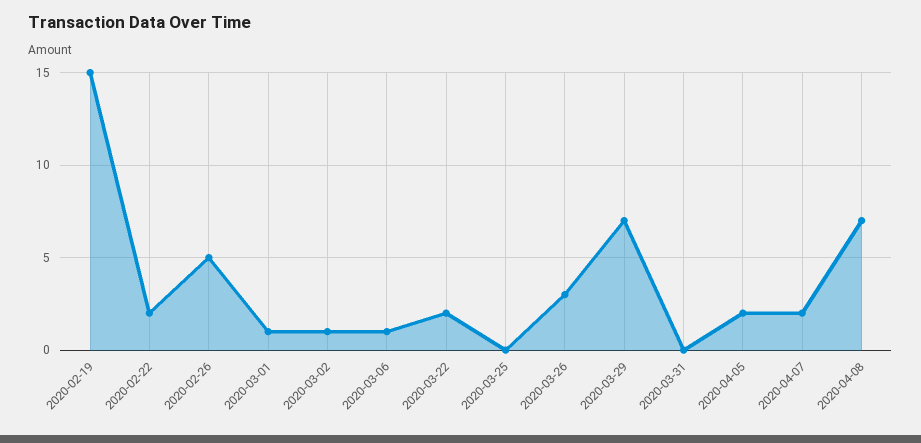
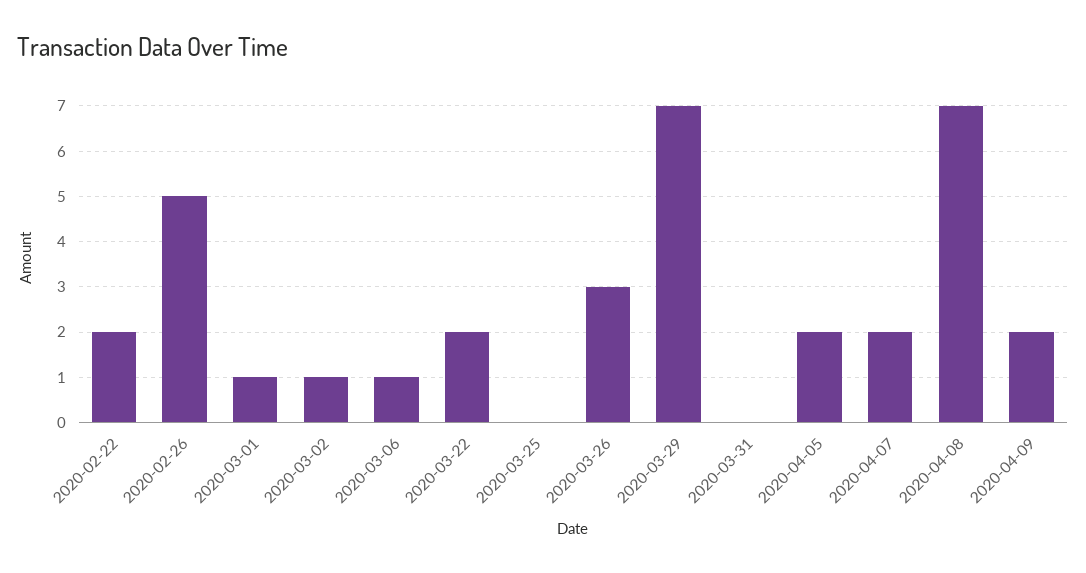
2020-02-19: 15 -> none
2020-04-09: none -> 2

